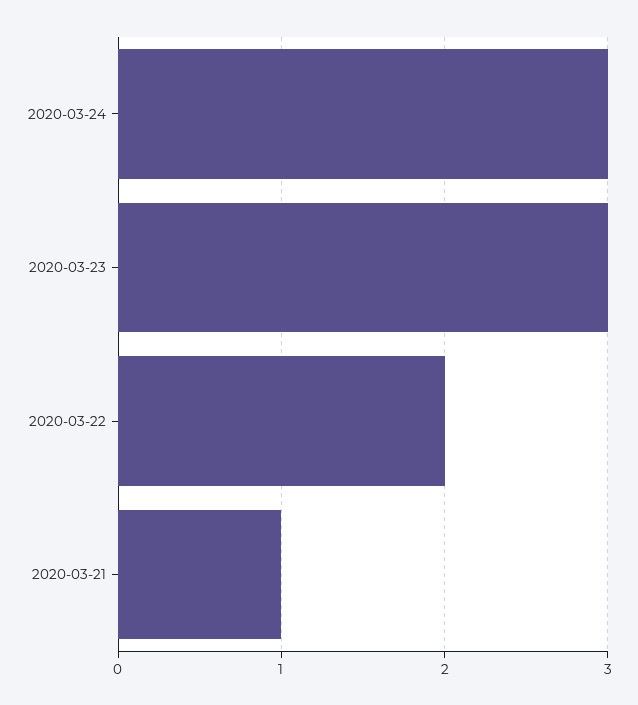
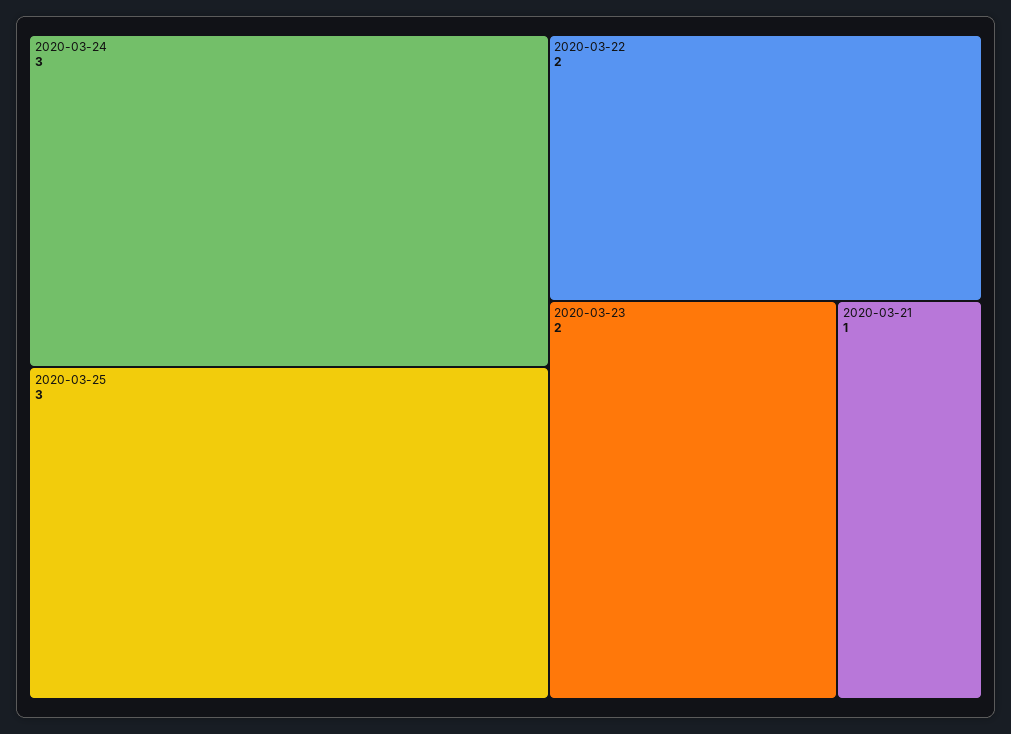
2020-03-23: 3 -> 2
2020-03-25: none -> 3

